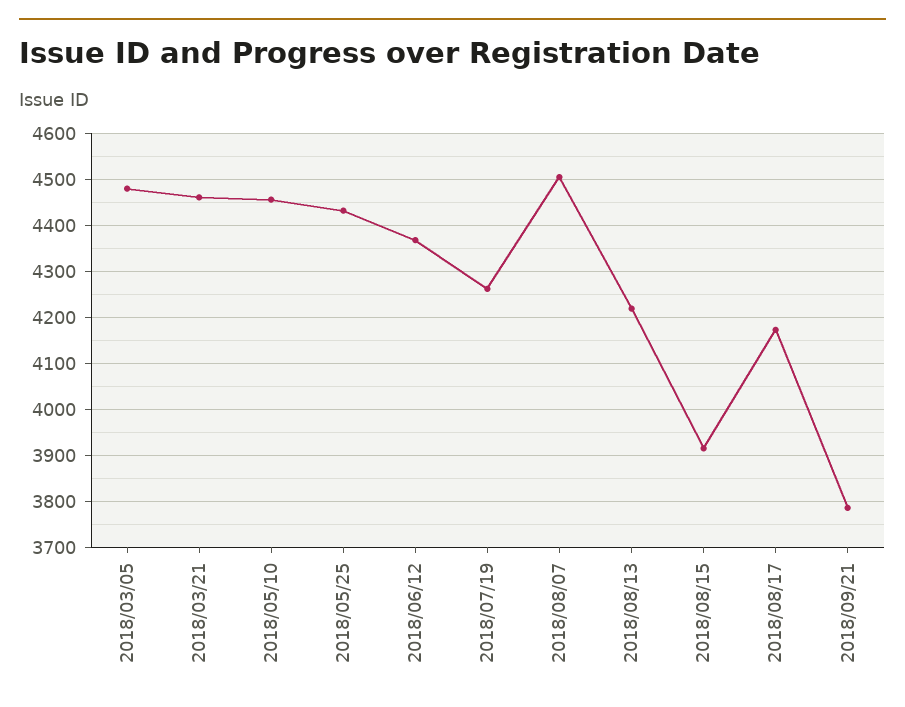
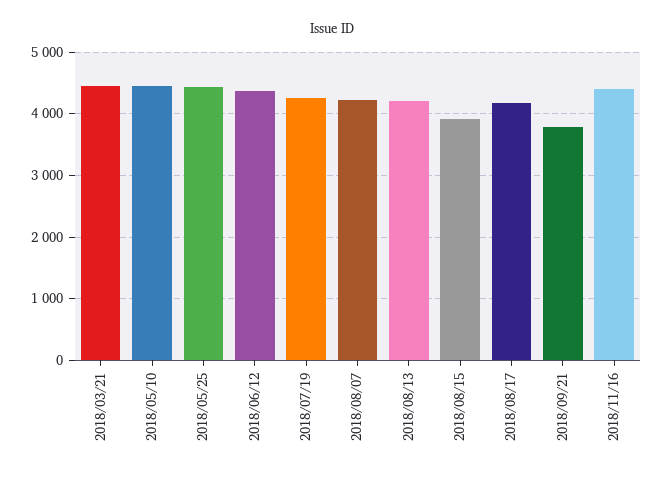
2018/03/05: 4480 -> none
2018/08/07: 4500 -> 4200
2018/11/16: none -> 4400

